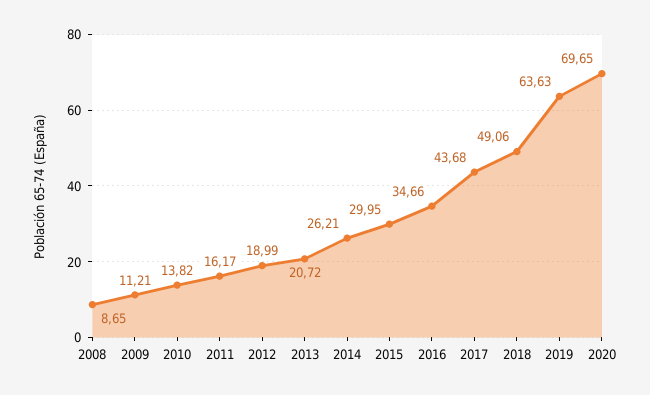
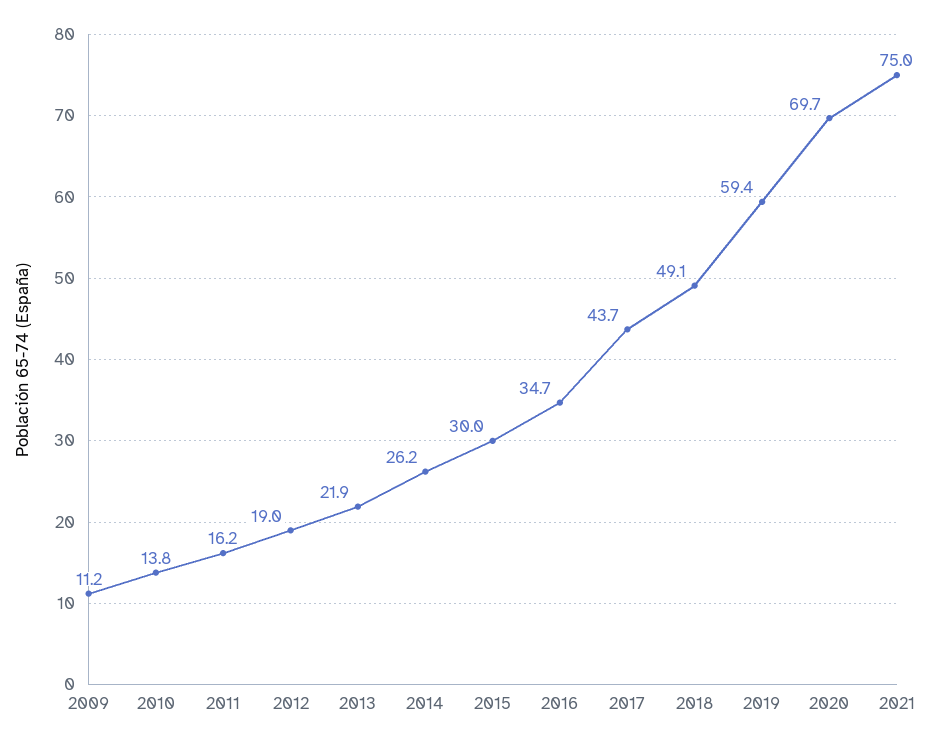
2008: 8.65 -> none
2013: 20.72 -> 21.9
2019: 63.63 -> 59.4
2021: none -> 75

